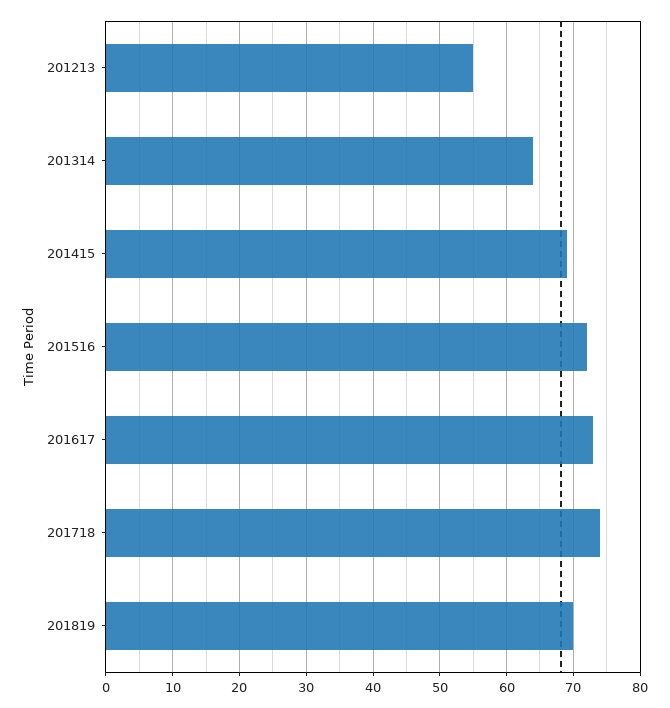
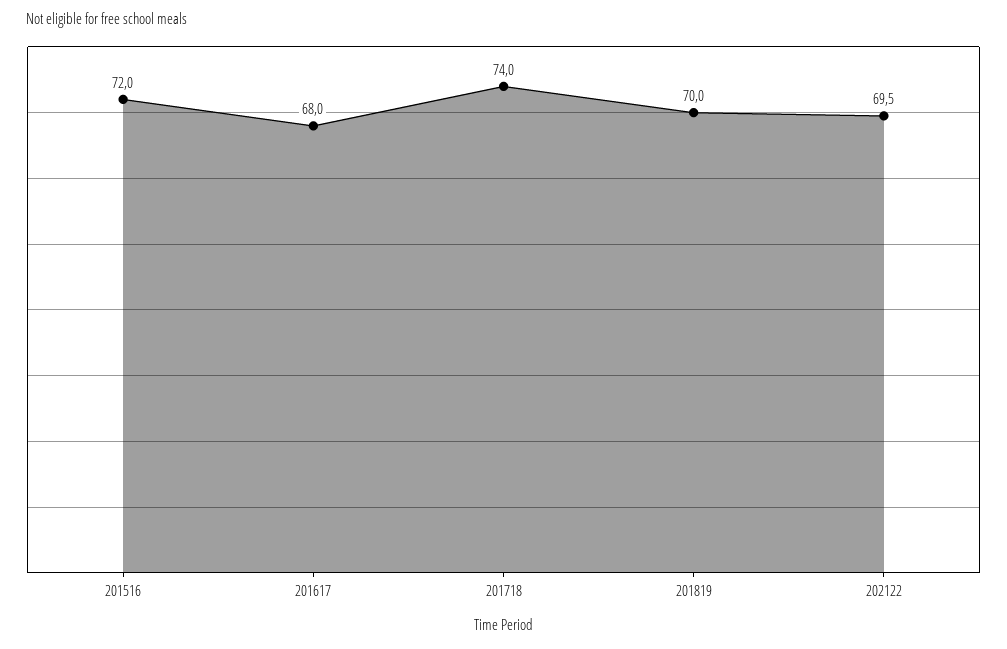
201213: 55 -> none
201314: 64 -> none
201415: 69 -> none
201617: 73 -> 68
202122: none -> 69.5

